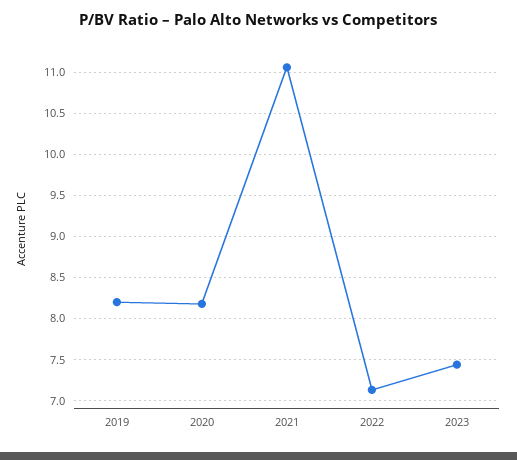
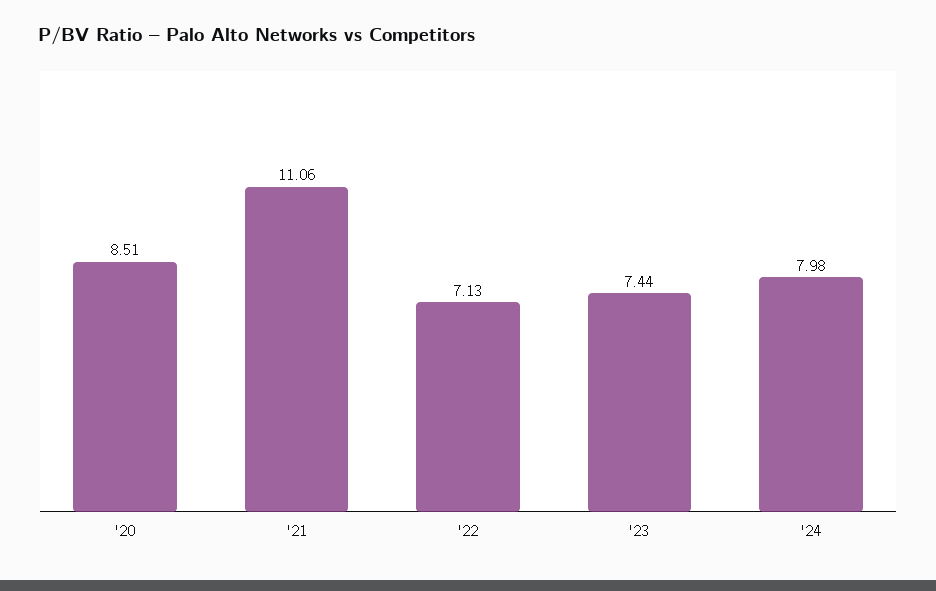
2019: 8.2 -> none
2020: 8.2 -> 8.51
'24: none -> 7.98

